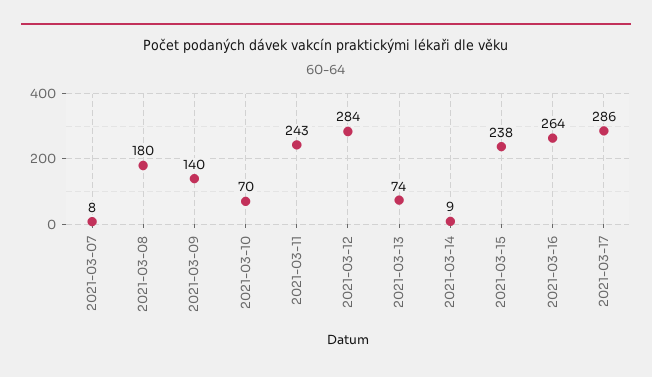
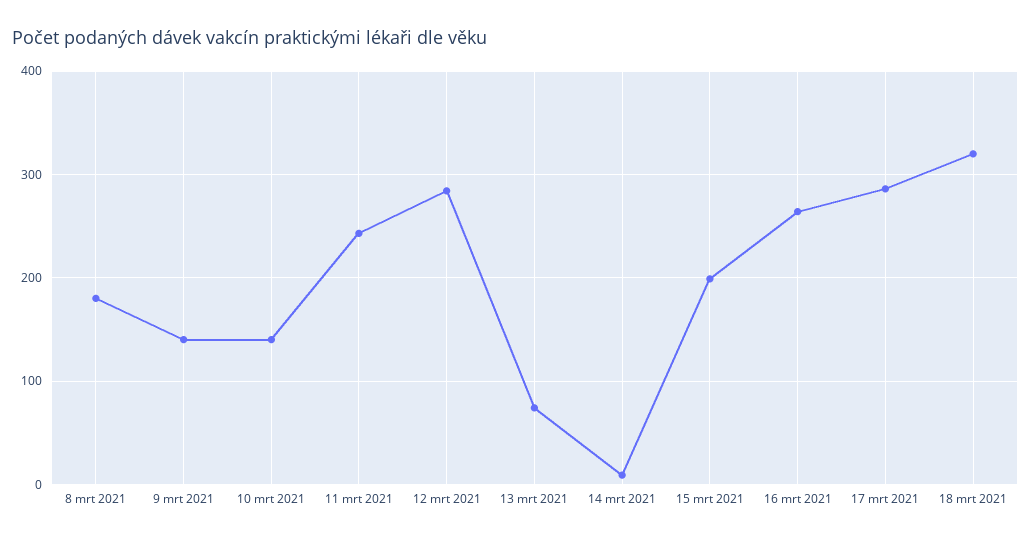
2021-03-07: 8 -> none
2021-03-10: 70 -> 140
2021-03-15: 238 -> 200
18 mrt 2021: none -> 320

